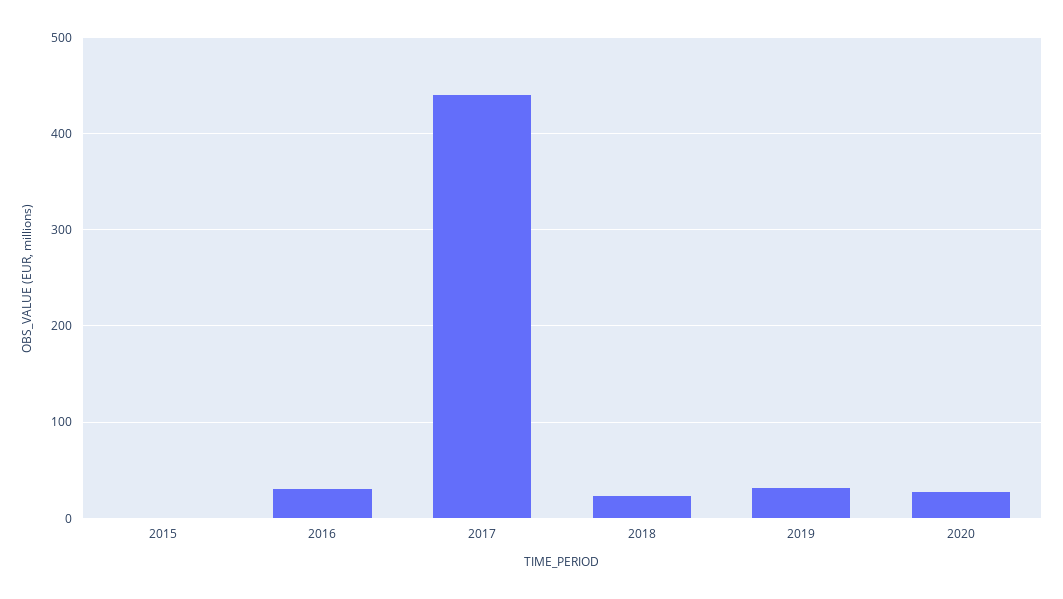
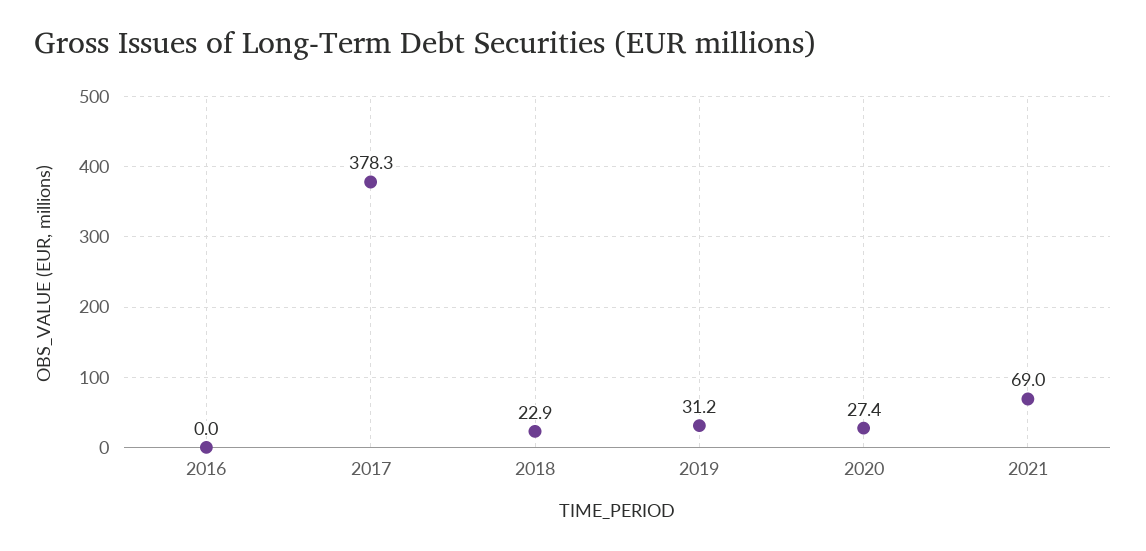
2015: 0 -> none
2016: 30 -> 0
2017: 440 -> 378.3
2021: none -> 69

